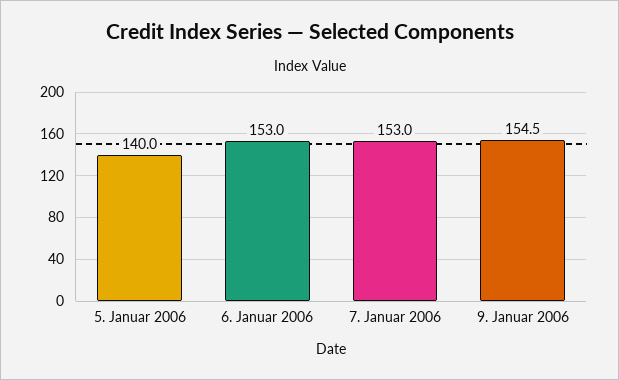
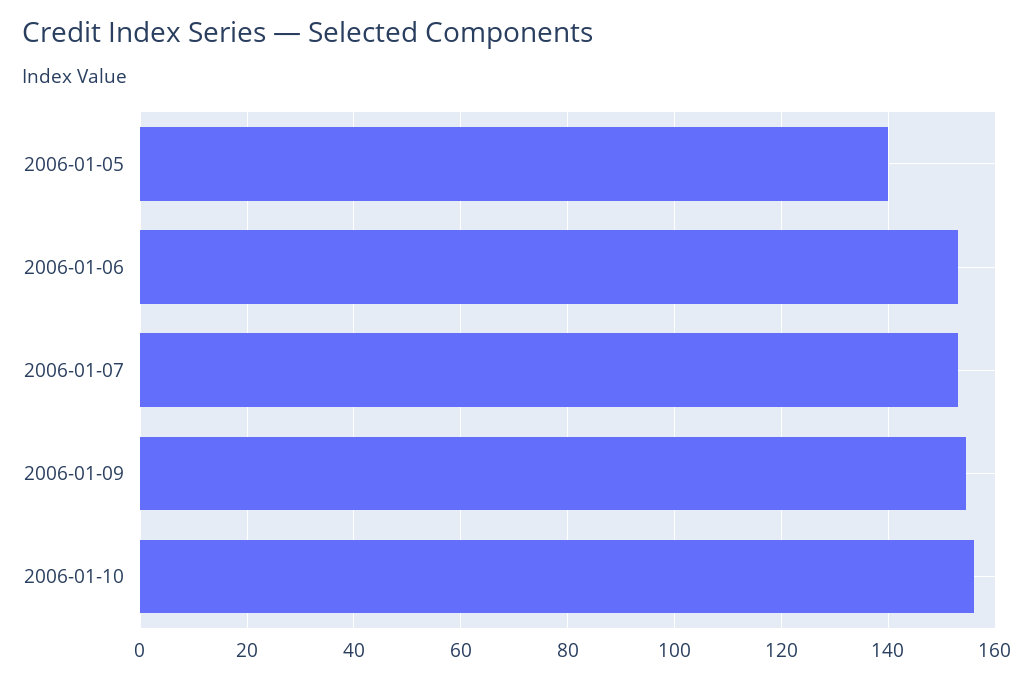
2006-01-10: none -> 156

